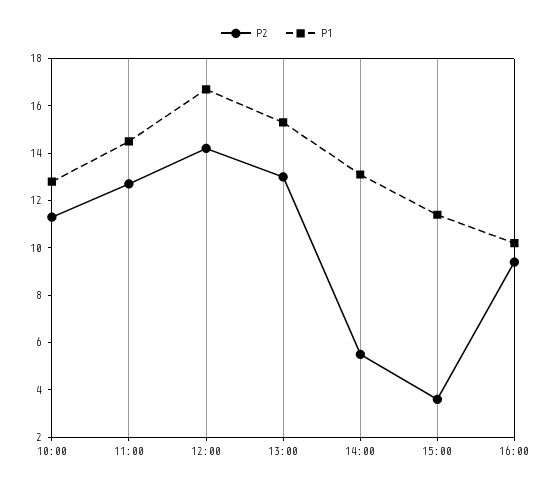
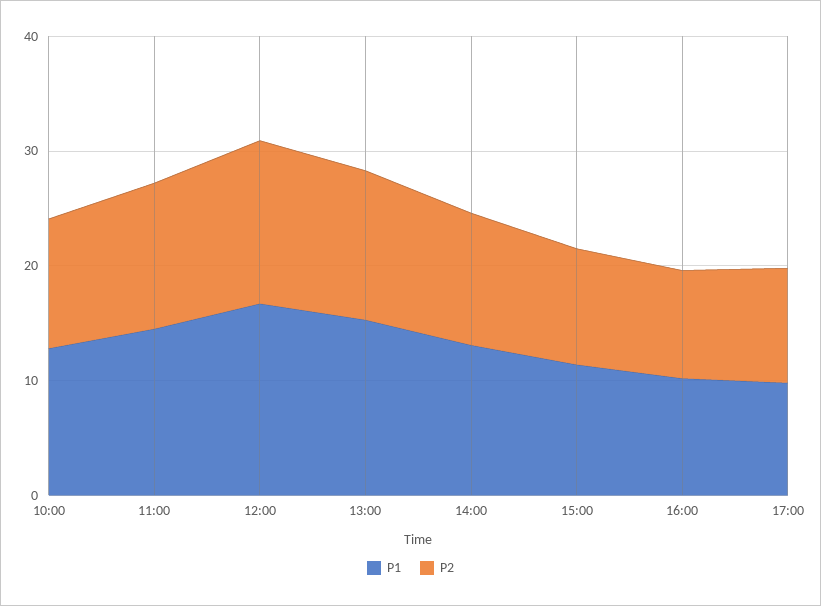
P2, 14:00: 5.5 -> 12
P2, 15:00: 3.5 -> 10
P1, 17:00: none -> 10
P2, 17:00: none -> 10

